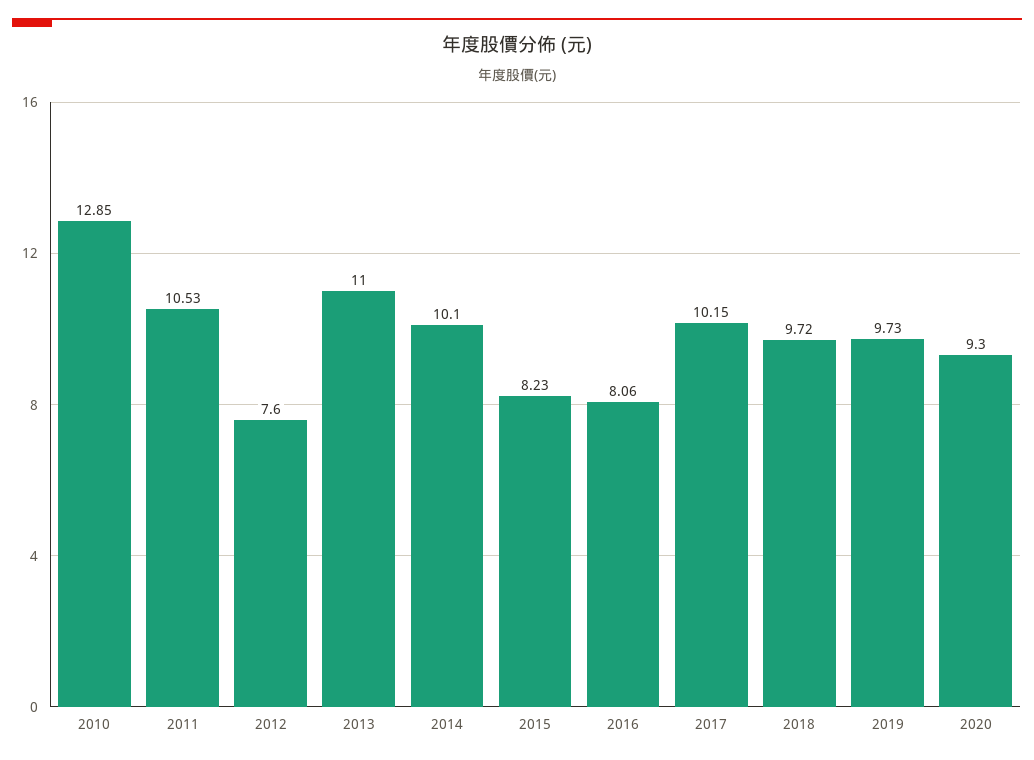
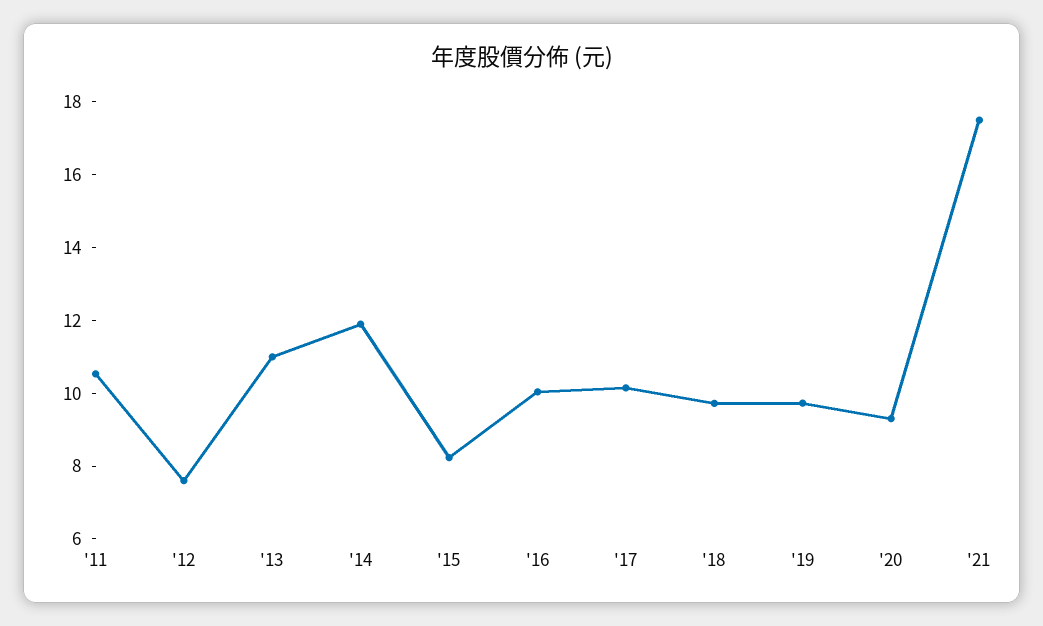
2010: 12.85 -> none
2014: 10.1 -> 12
2016: 8.06 -> 10
'21: none -> 17.5

